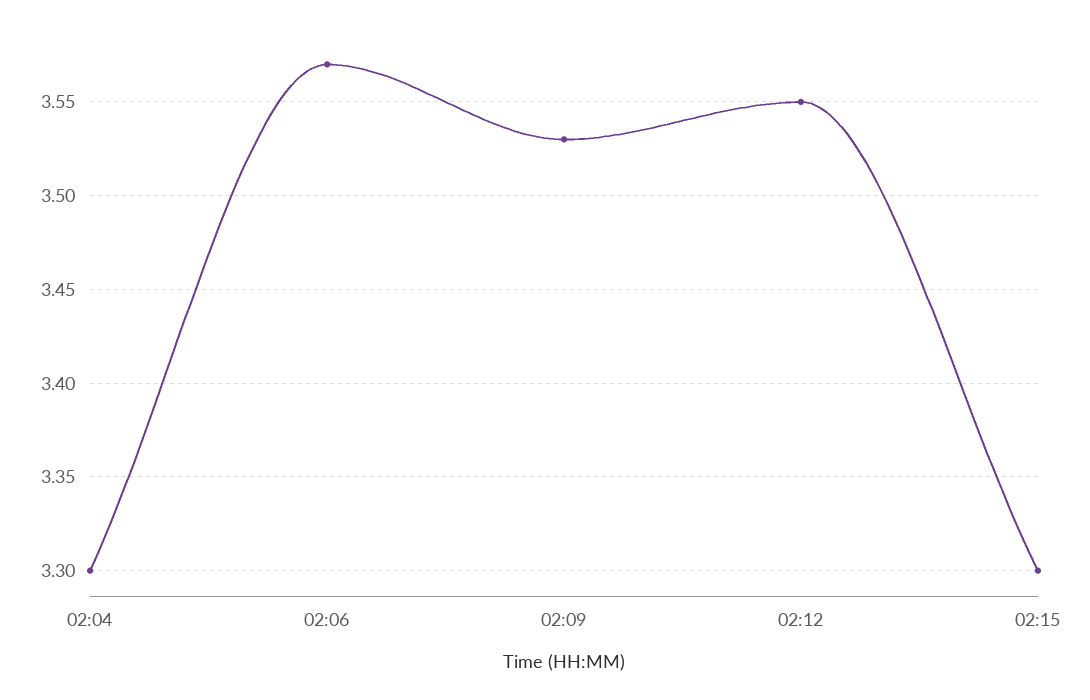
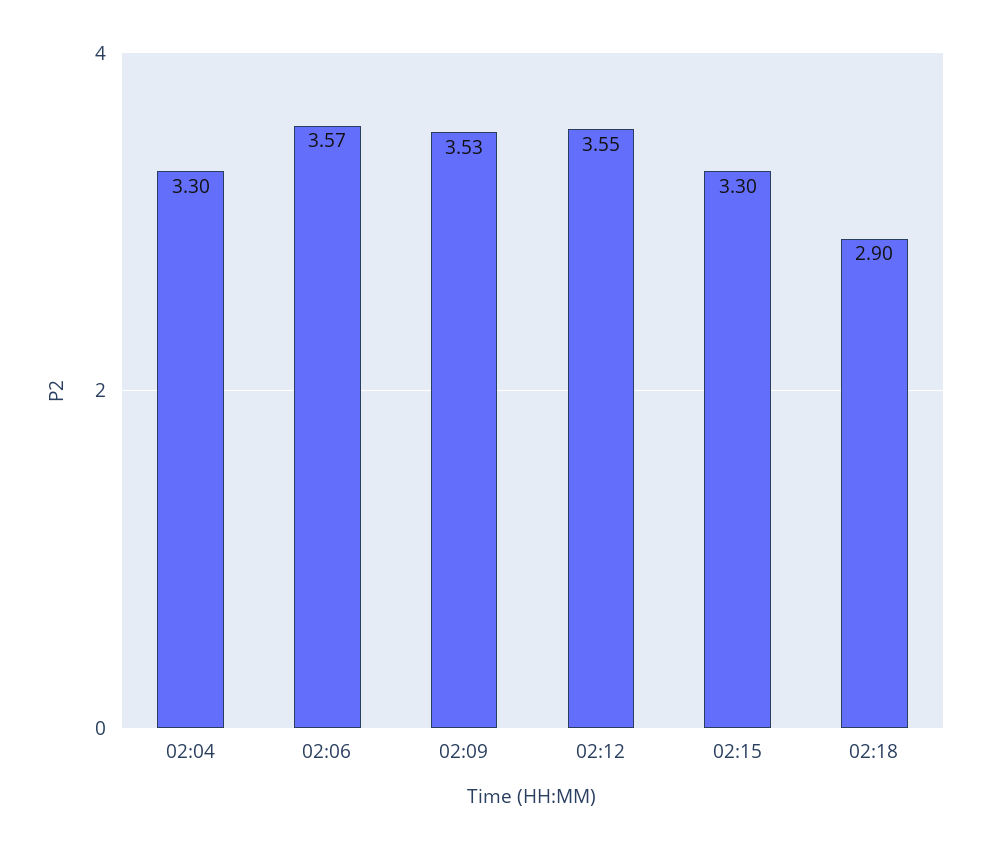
02:18: none -> 2.9

